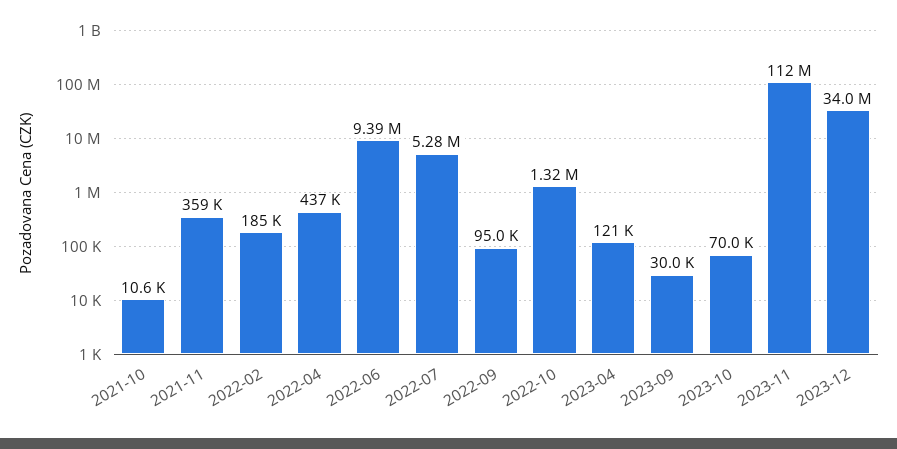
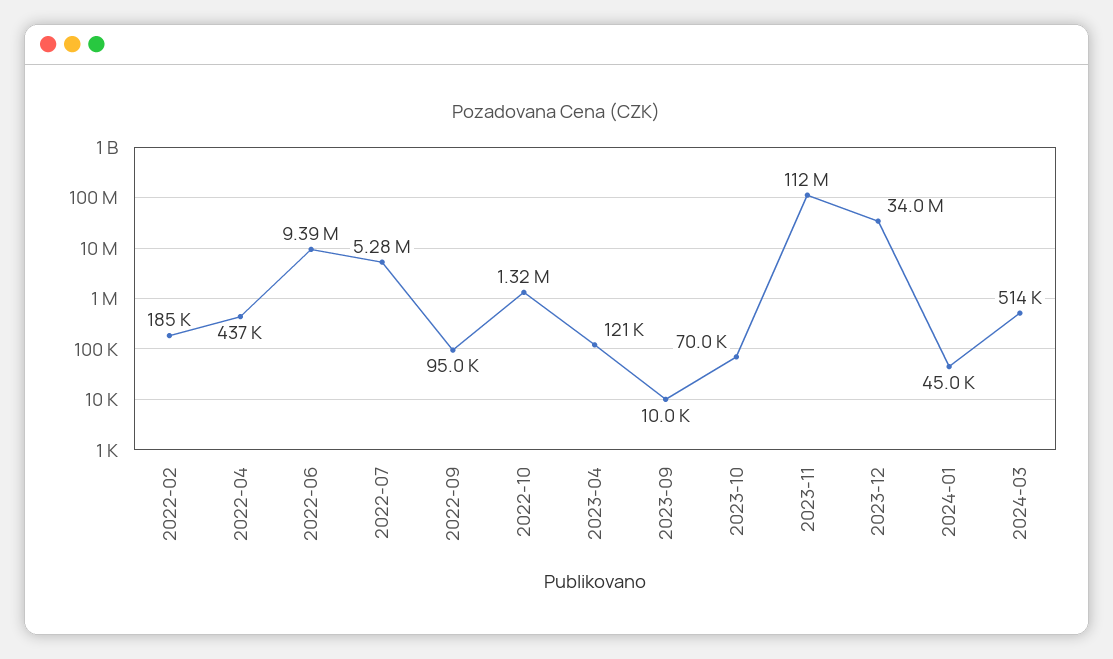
2021-10: 10600 -> none
2021-11: 359000 -> none
2023-09: 30000 -> 10000
2024-01: none -> 45000
2024-03: none -> 514000

